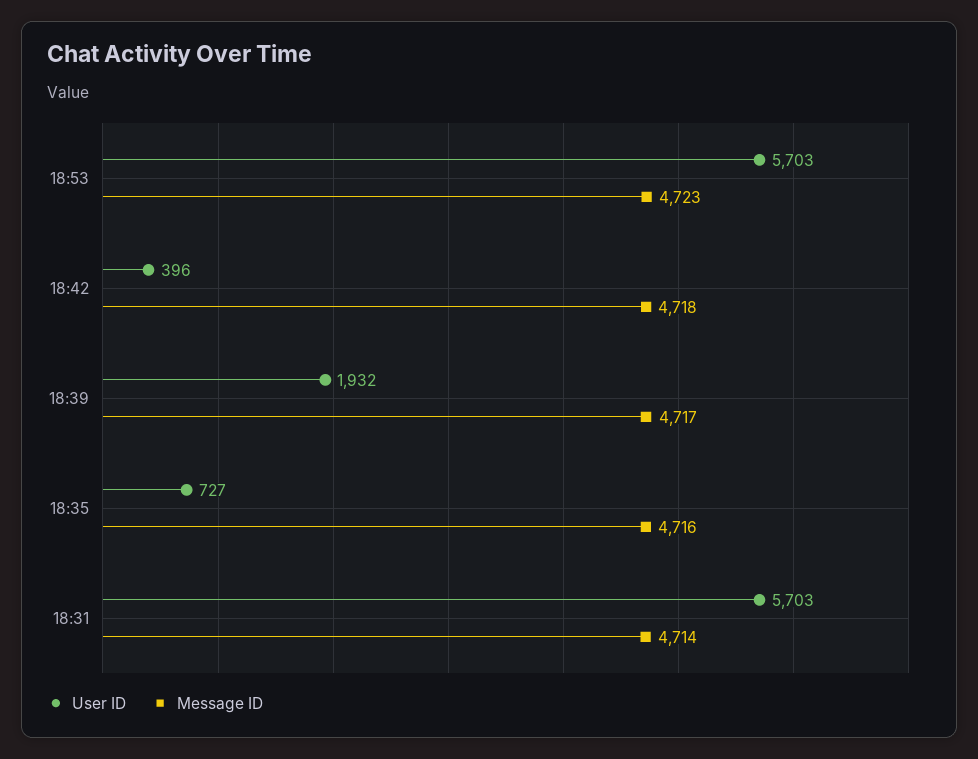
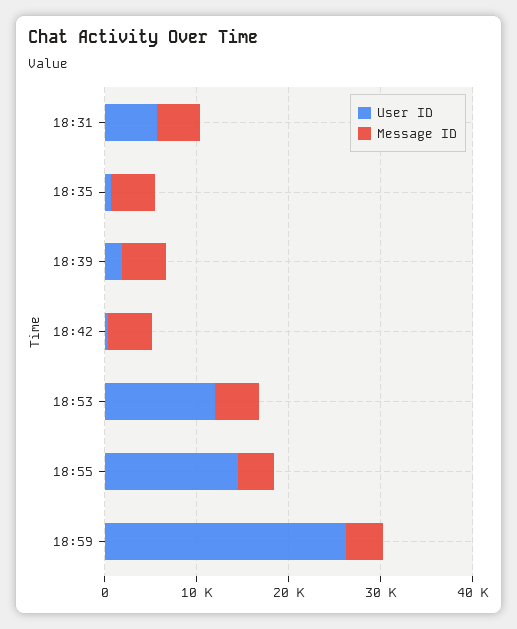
User ID, 18:53: 5703 -> 12000
User ID, 18:55: none -> 14000
Message ID, 18:55: none -> 4000
User ID, 18:59: none -> 26000
Message ID, 18:59: none -> 4000

